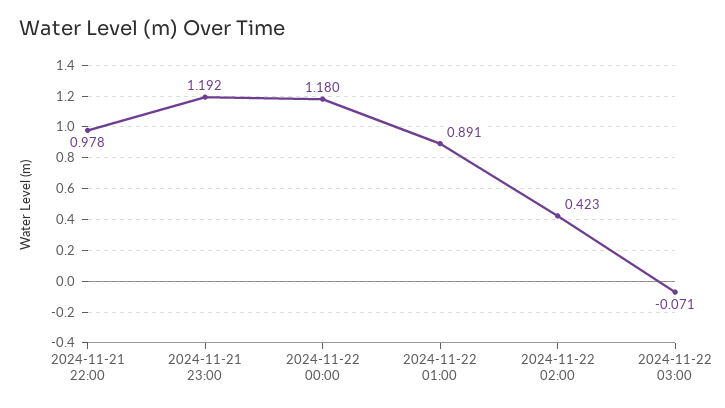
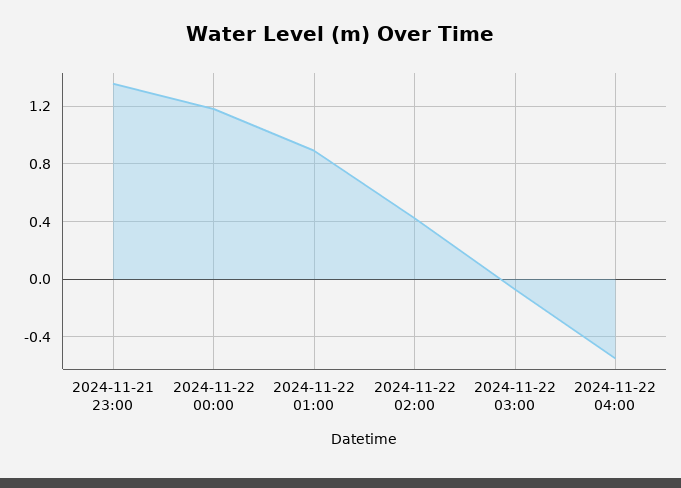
2024-11-21 22:00: 0.978 -> none
2024-11-21 23:00: 1.192 -> 1.35
2024-11-22 04:00: none -> -0.55

